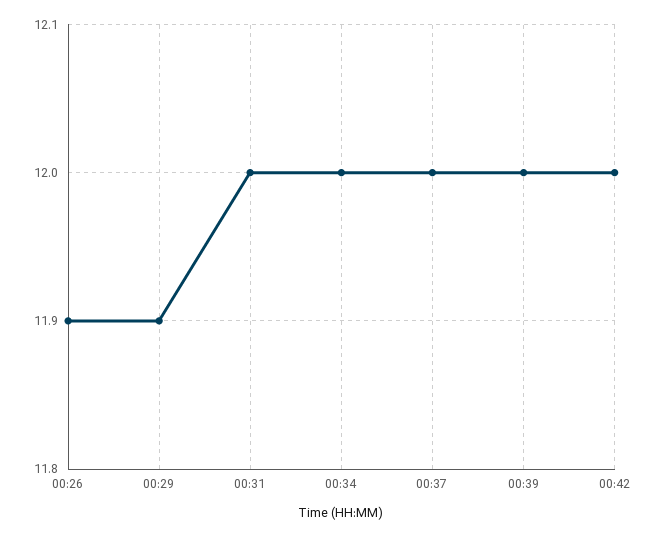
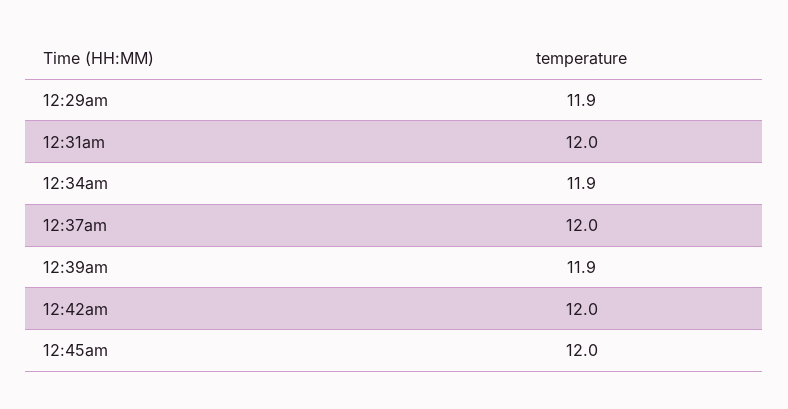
00:26: 11.9 -> none
00:34: 12 -> 11.9
00:39: 12 -> 11.9
12:45am: none -> 12

